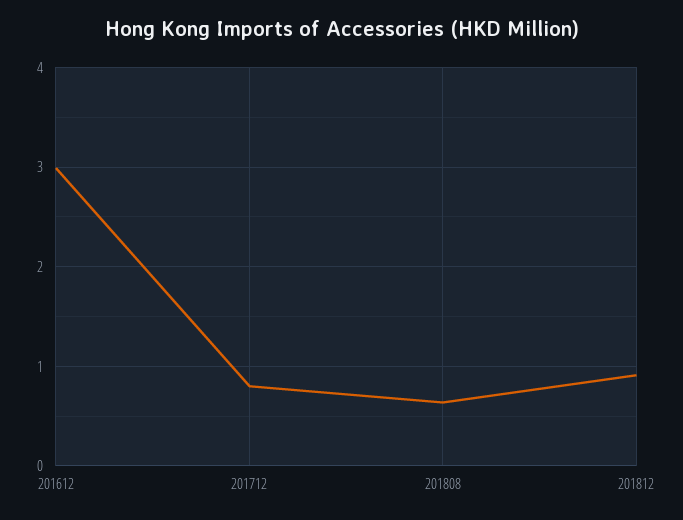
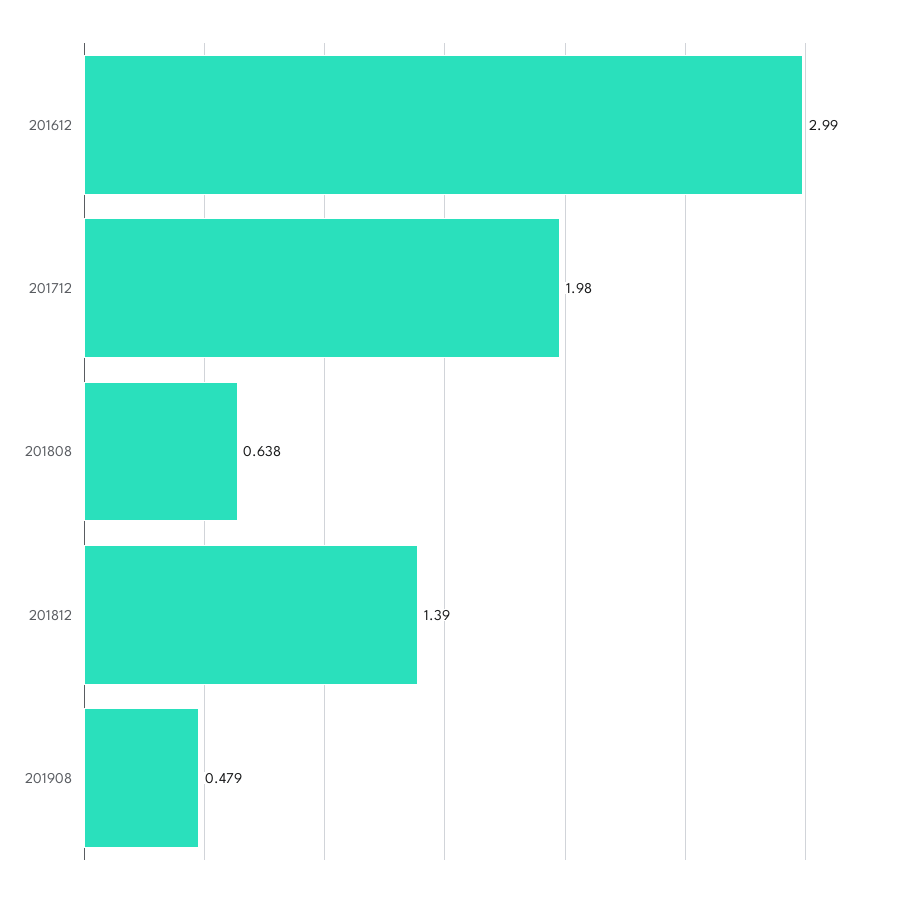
201712: 0.8 -> 1.98
201812: 0.9 -> 1.39
201908: none -> 0.479

